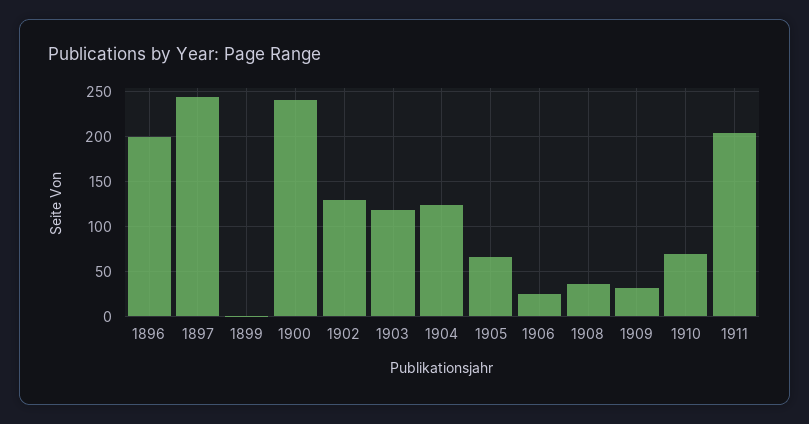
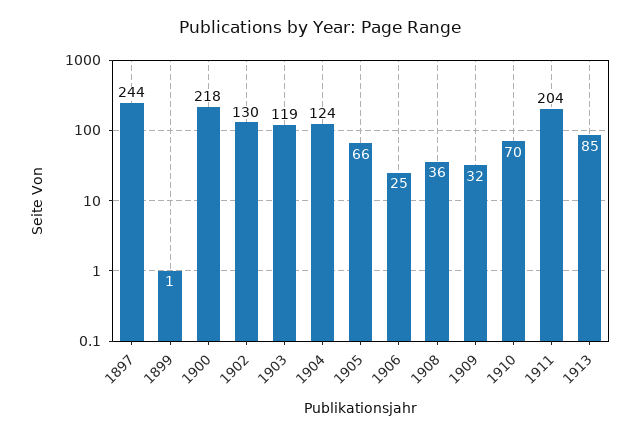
1896: 200 -> none
1900: 240 -> 218
1913: none -> 85

